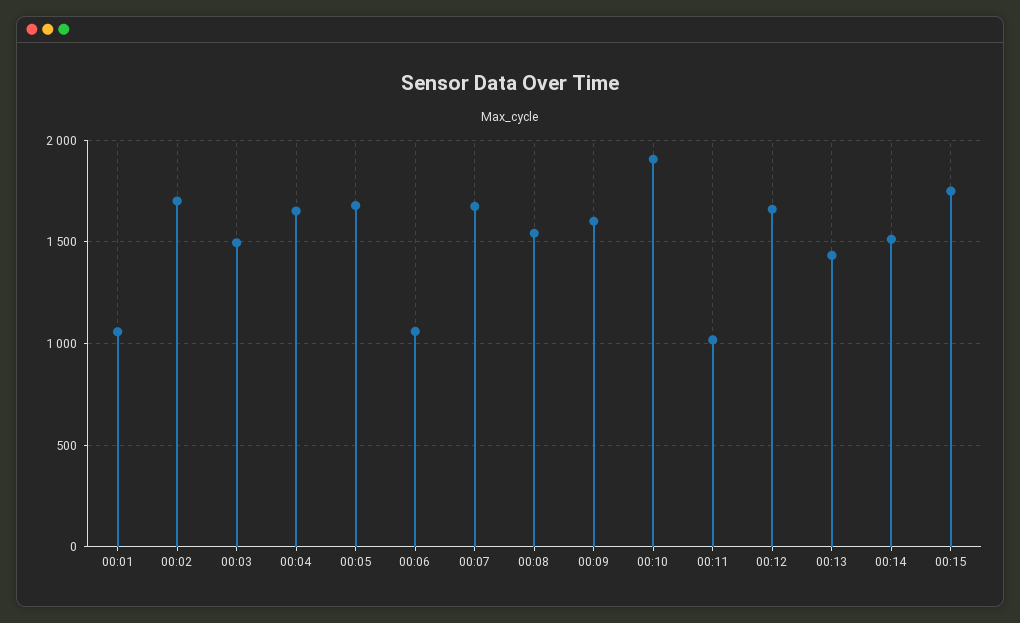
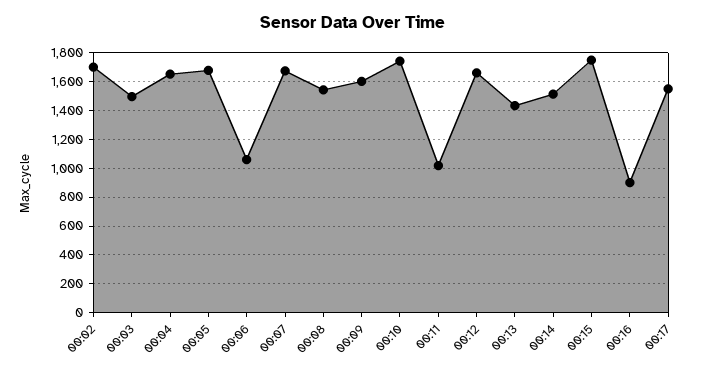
00:01: 1050 -> none
00:10: 1900 -> 1750
00:16: none -> 900
00:17: none -> 1550

